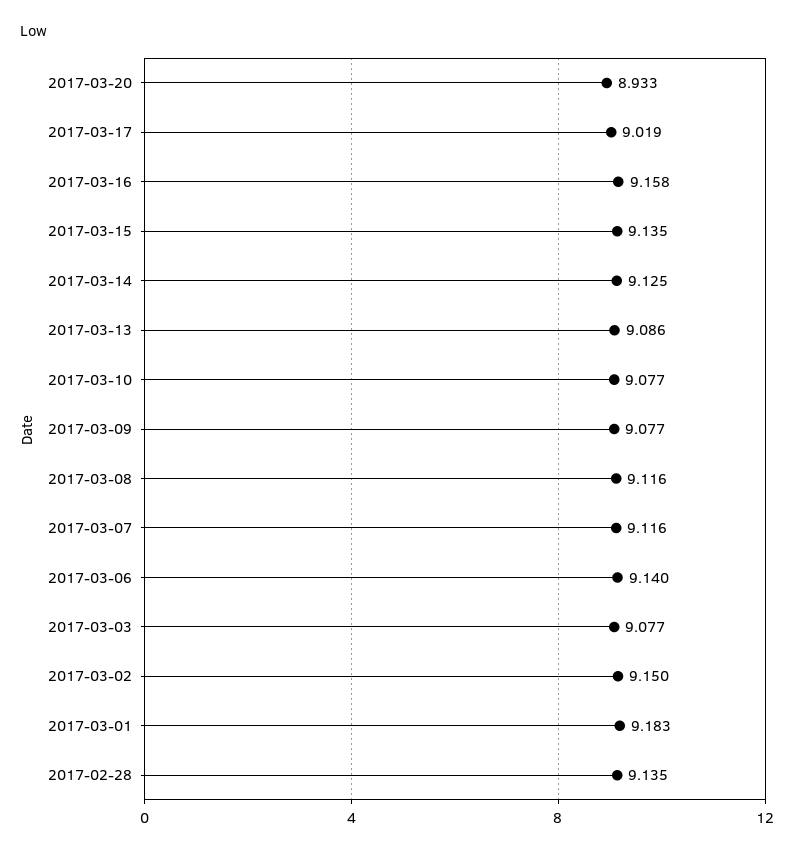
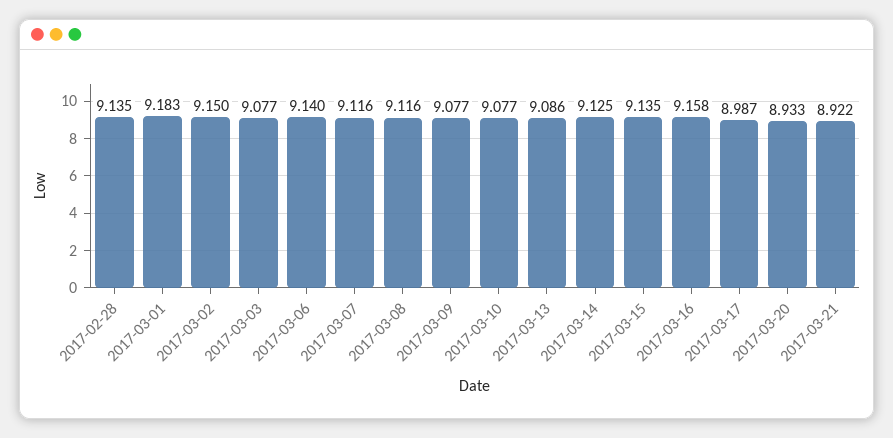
2017-03-17: 9.019 -> 8.987
2017-03-21: none -> 8.922

